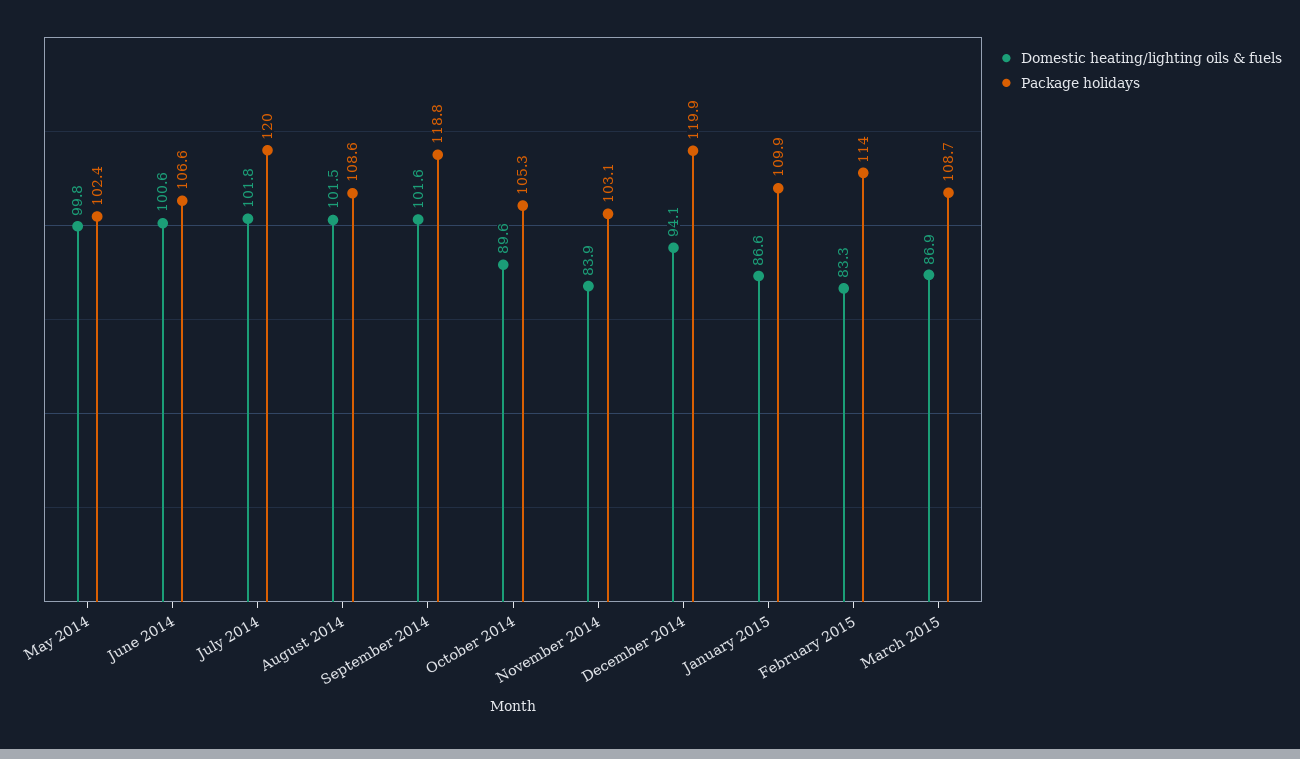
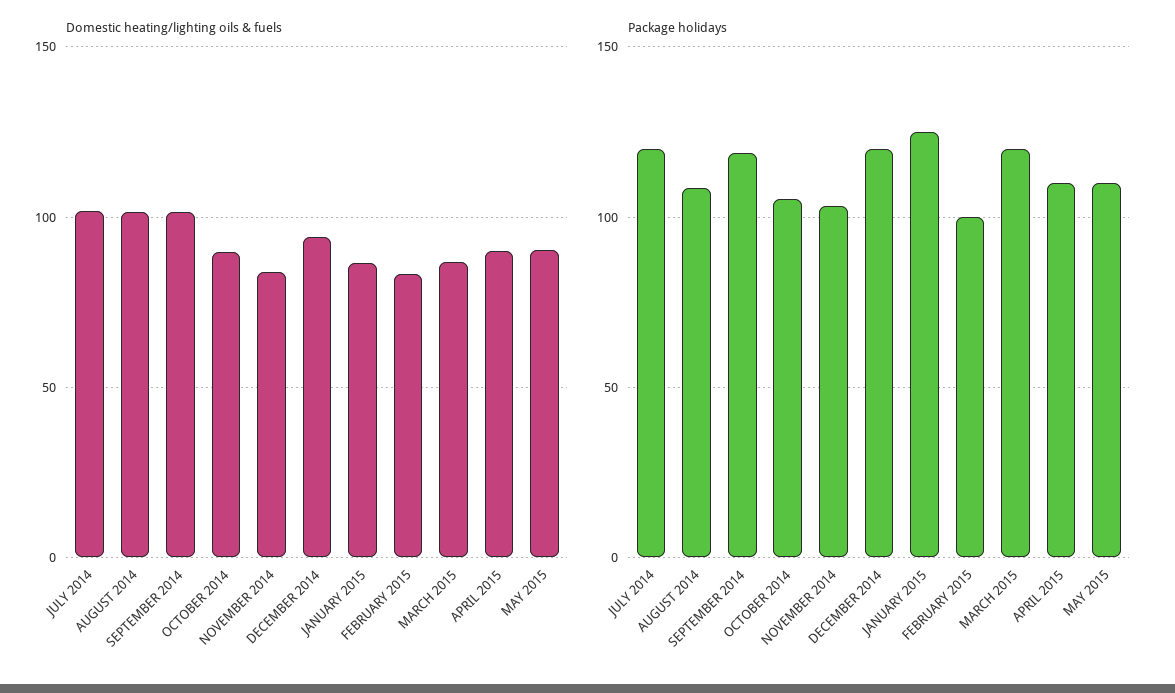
Domestic heating/lighting oils & fuels, May 2014: 99.8 -> none
Package holidays, May 2014: 102.4 -> none
Domestic heating/lighting oils & fuels, June 2014: 100.6 -> none
Package holidays, June 2014: 106.6 -> none
Package holidays, January 2015: 109.9 -> 125
Package holidays, February 2015: 114 -> 100
Package holidays, March 2015: 108.7 -> 120
Domestic heating/lighting oils & fuels, APRIL 2015: none -> 90
Domestic heating/lighting oils & fuels, MAY 2015: none -> 90
Package holidays, APRIL 2015: none -> 110
Package holidays, MAY 2015: none -> 110

